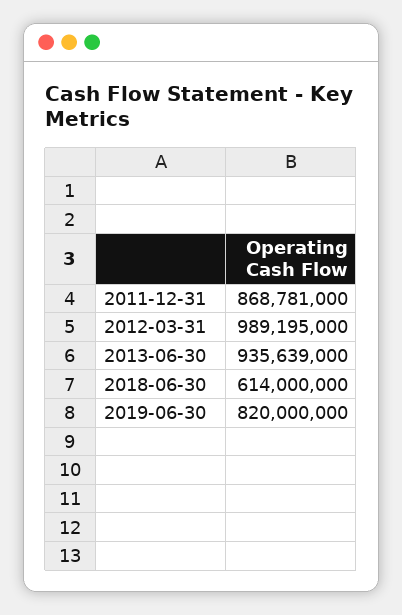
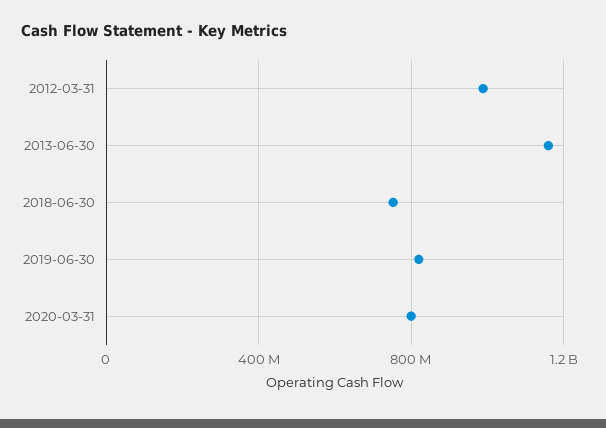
2011-12-31: 868781000 -> none
2013-06-30: 935639000 -> 1150000000
2018-06-30: 614000000 -> 750000000
2020-03-31: none -> 800000000

